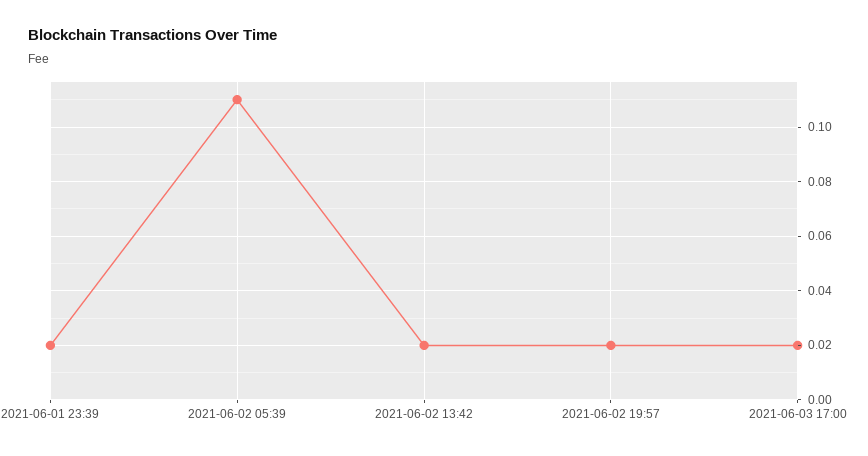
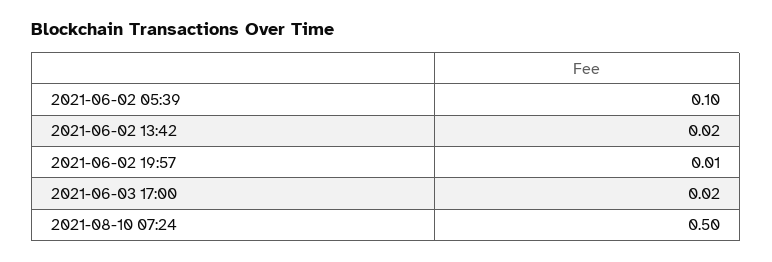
2021-06-01 23:39: 0.02 -> none
2021-06-02 05:39: 0.11 -> 0.1
2021-06-02 19:57: 0.02 -> 0.01
2021-08-10 07:24: none -> 0.5

